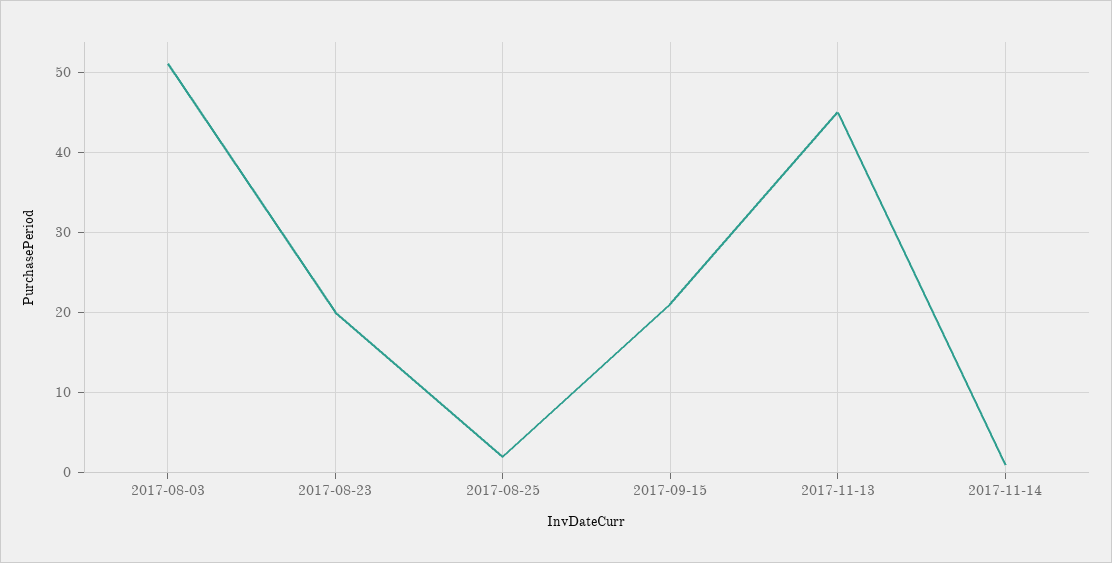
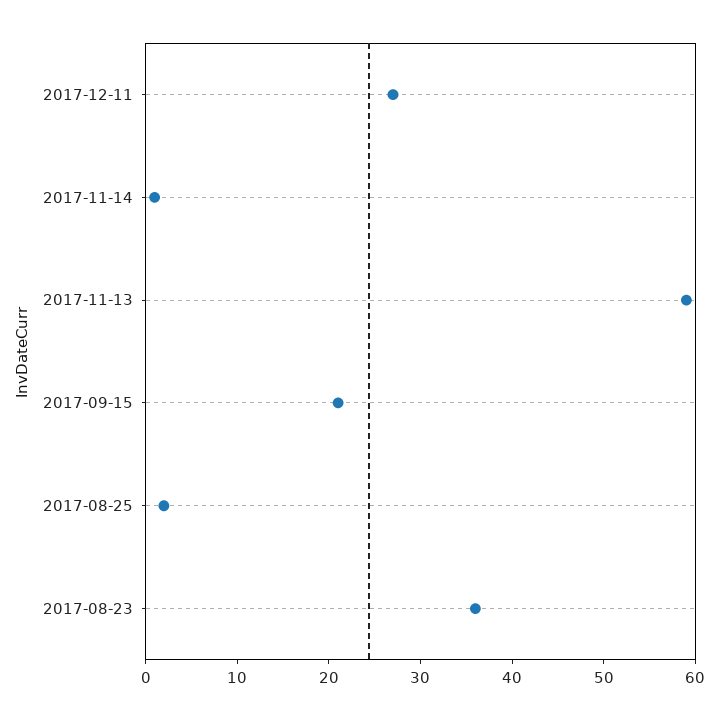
2017-08-03: 51 -> none
2017-08-23: 20 -> 36
2017-11-13: 45 -> 59
2017-12-11: none -> 27

